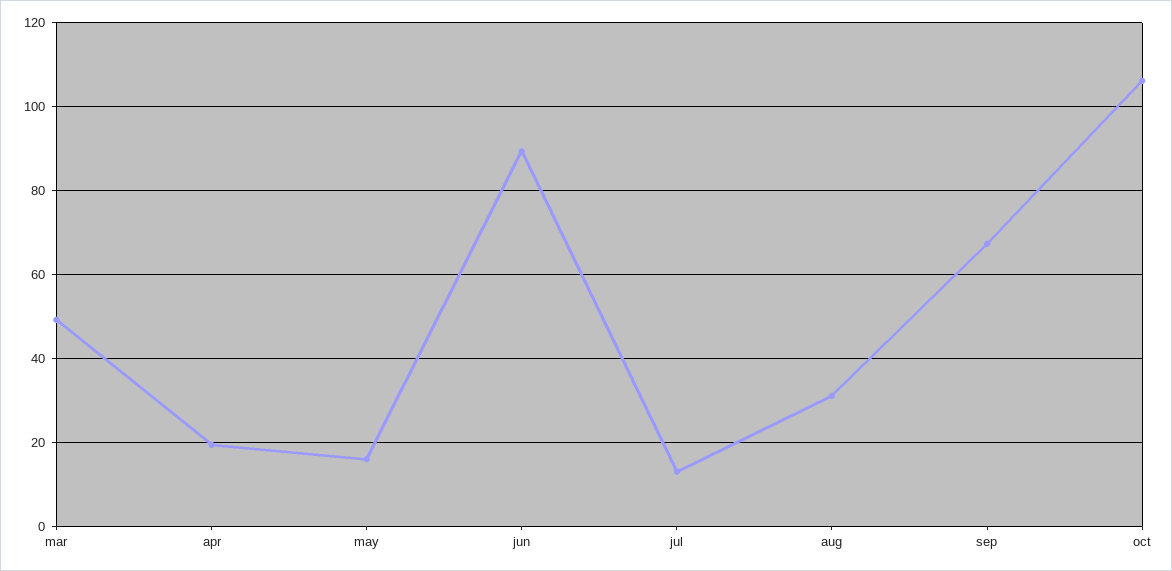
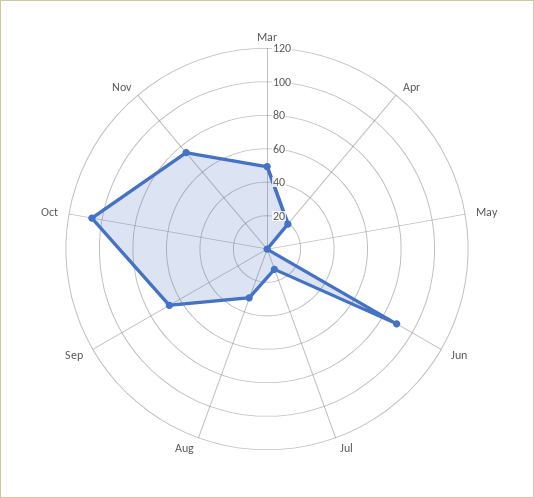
may: 16 -> 0
Nov: none -> 75

